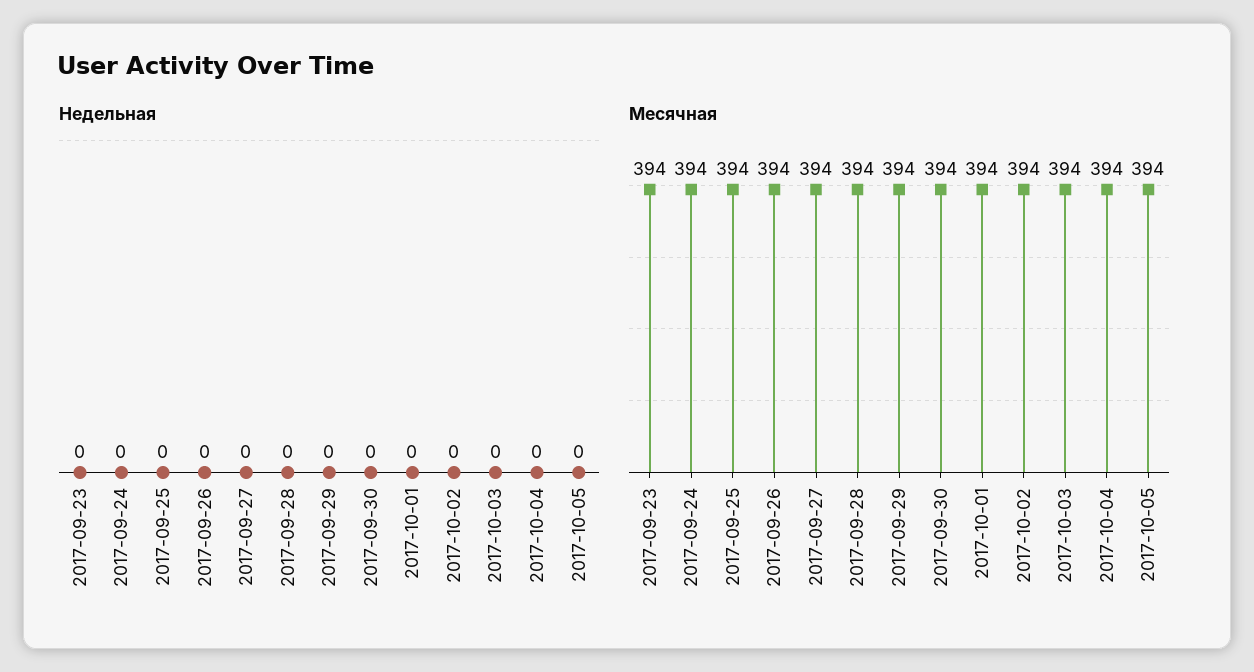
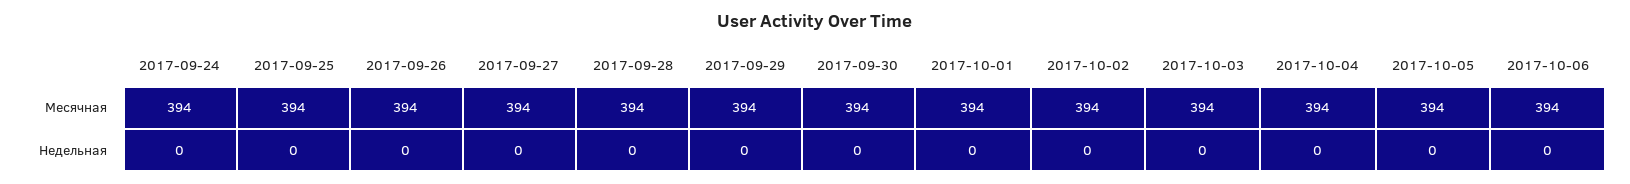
Недельная, 2017-09-23: 0 -> none
Месячная, 2017-09-23: 394 -> none
Месячная, 2017-10-06: none -> 394
Недельная, 2017-10-06: none -> 0

